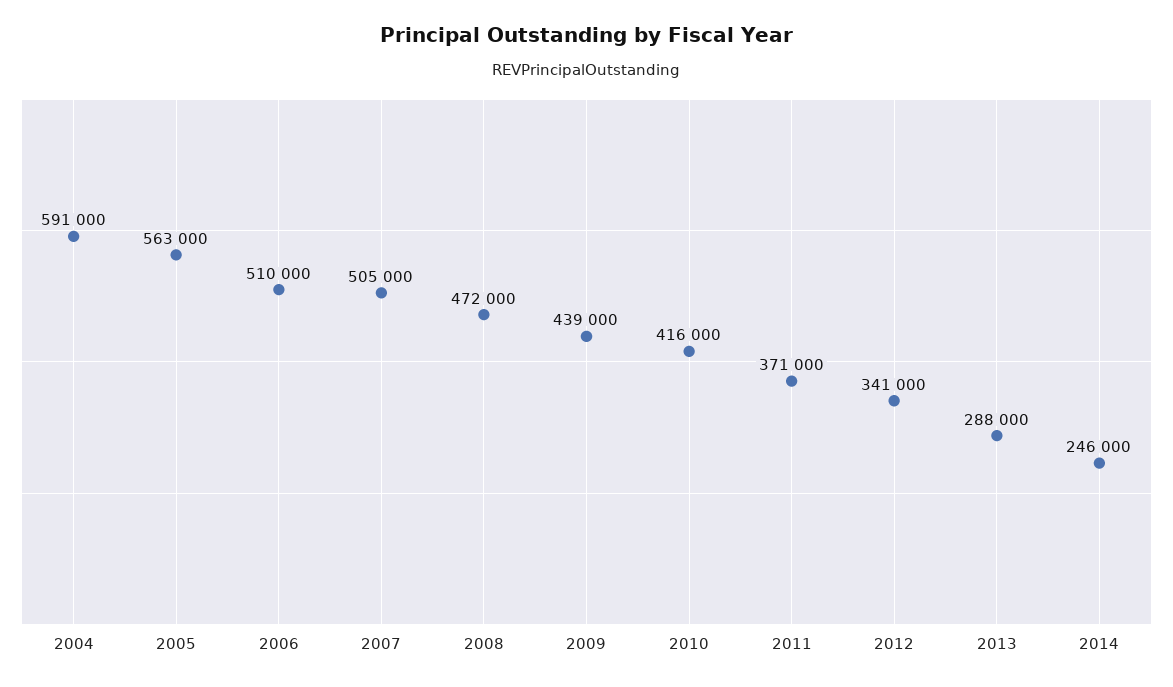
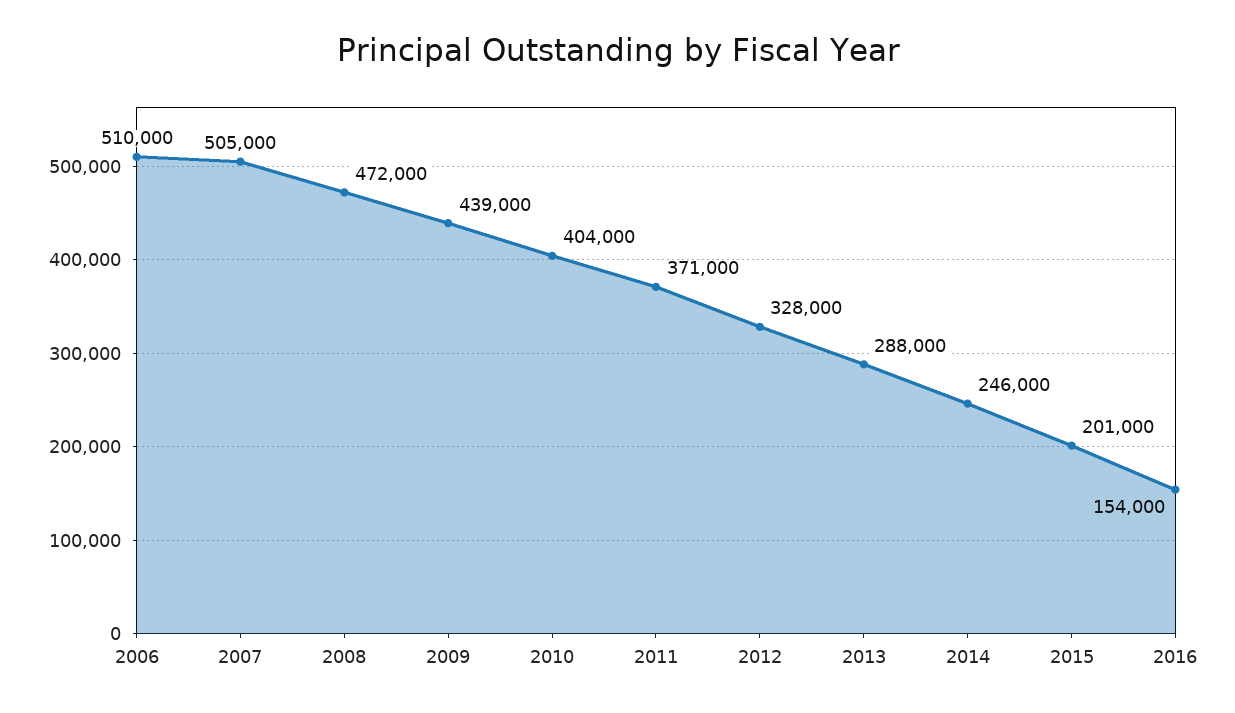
2004: 591000 -> none
2005: 563000 -> none
2010: 416000 -> 404000
2012: 341000 -> 328000
2015: none -> 201000
2016: none -> 154000

